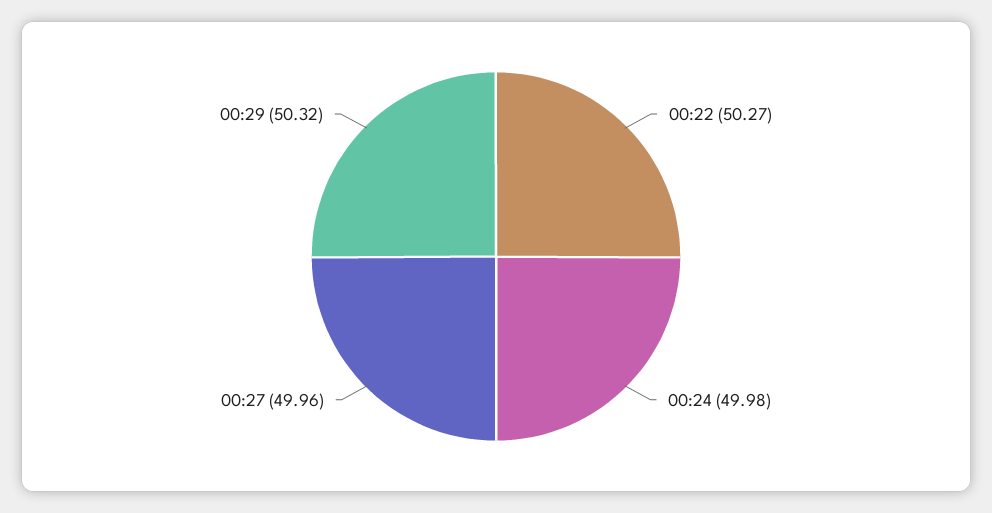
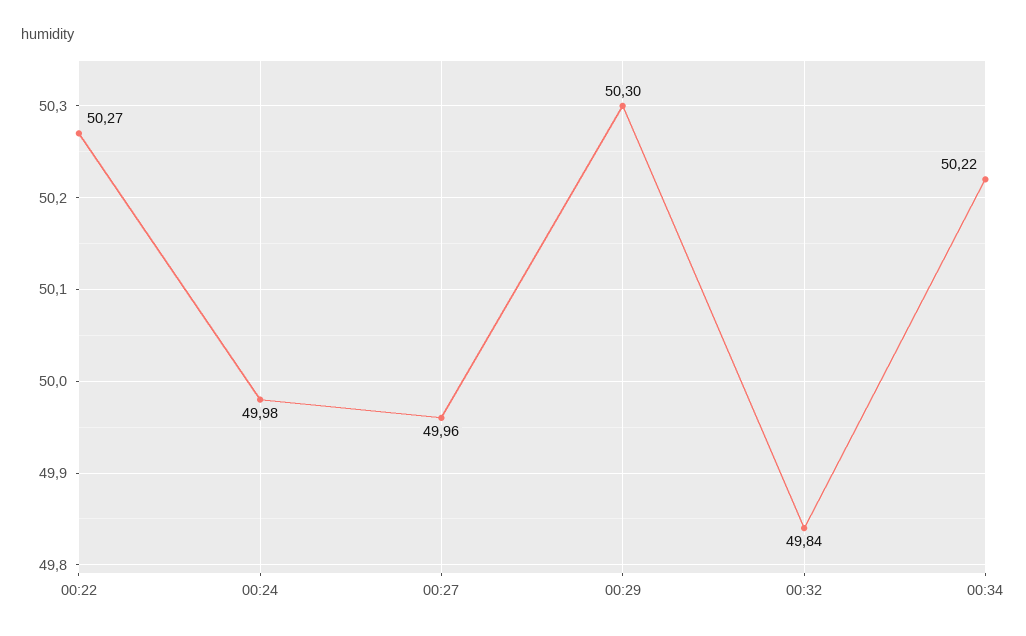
00:29: 50.32 -> 50.3
00:32: none -> 49.84
00:34: none -> 50.22

